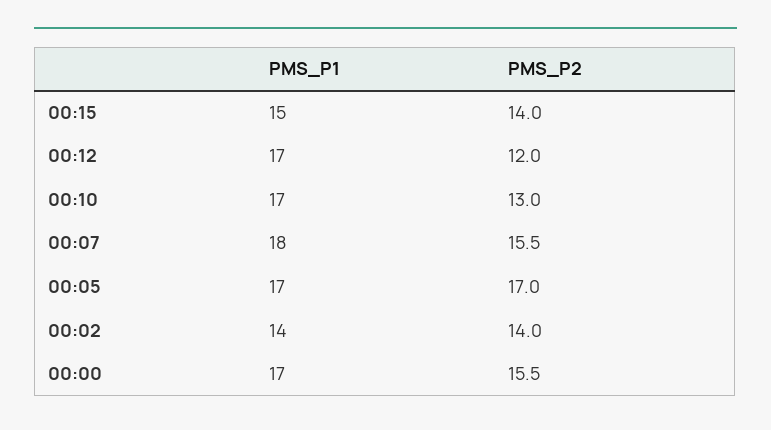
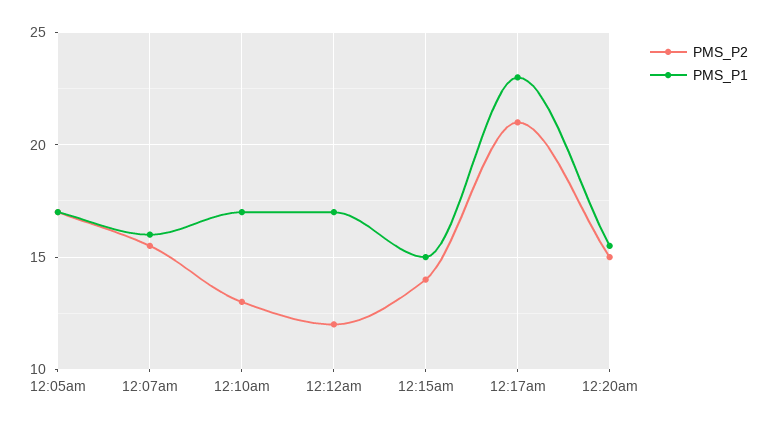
PMS_P1, 00:07: 18 -> 16
PMS_P1, 00:02: 14 -> none
PMS_P2, 00:02: 14 -> none
PMS_P1, 00:00: 17 -> none
PMS_P2, 00:00: 15.5 -> none
PMS_P2, 12:17am: none -> 21
PMS_P1, 12:17am: none -> 23
PMS_P2, 12:20am: none -> 15
PMS_P1, 12:20am: none -> 15.5

